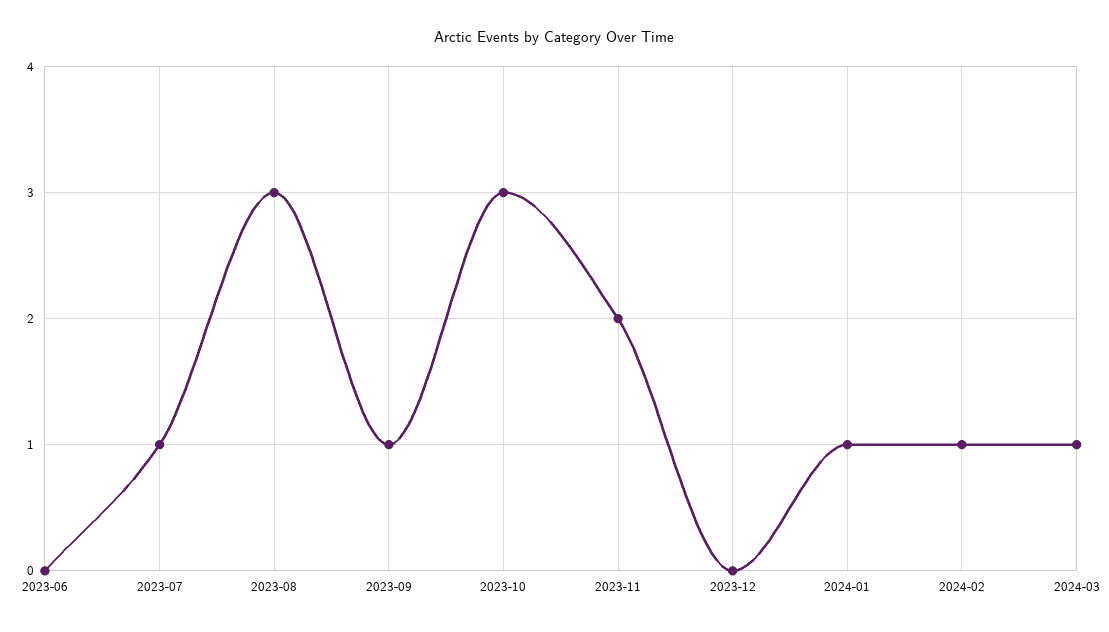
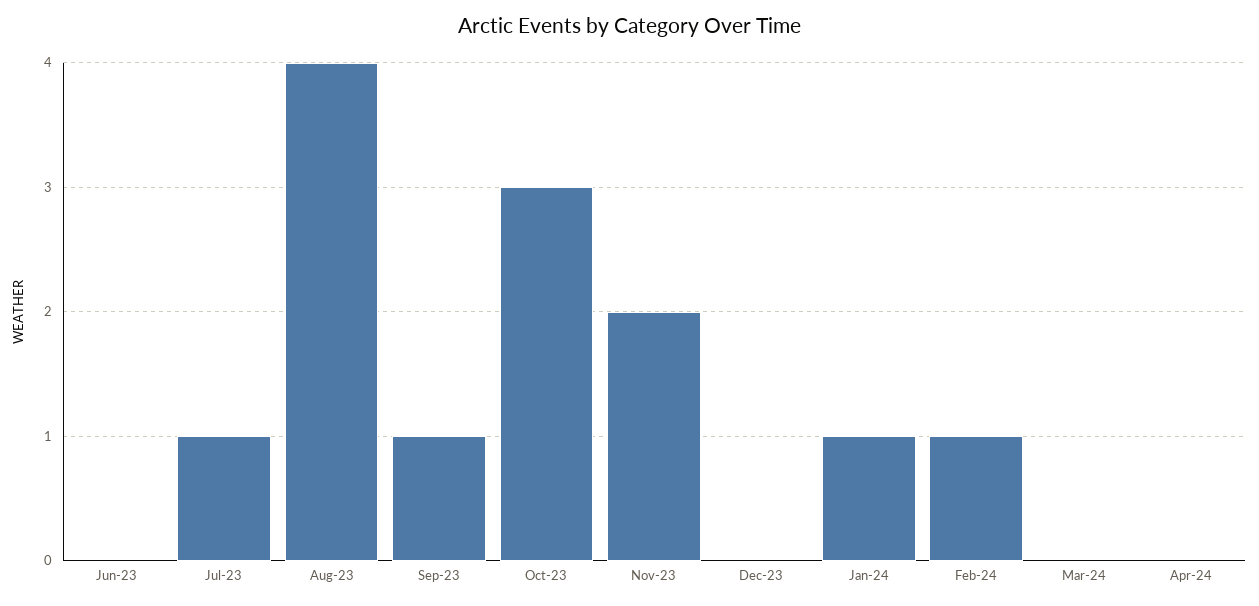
2023-08: 3 -> 4
2024-03: 1 -> 0
Apr-24: none -> 0

